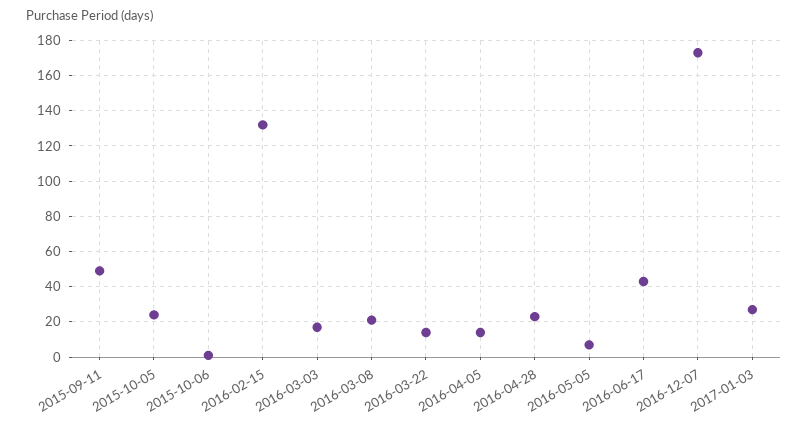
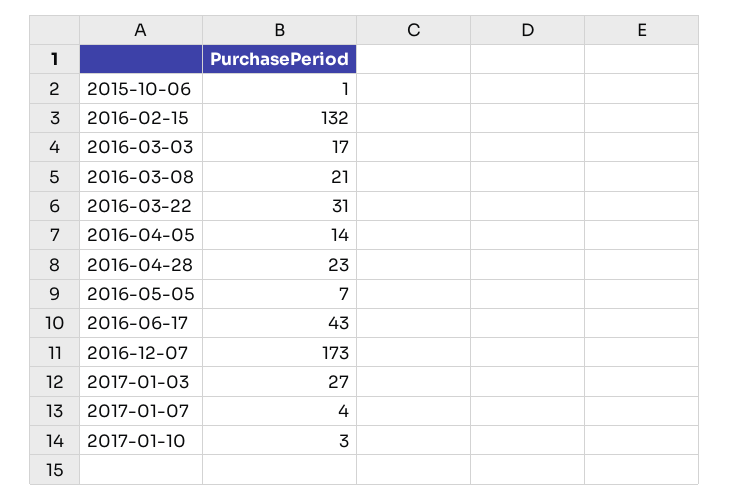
2015-09-11: 50 -> none
2015-10-05: 25 -> none
2016-03-22: 15 -> 31
2017-01-07: none -> 4
2017-01-10: none -> 3

